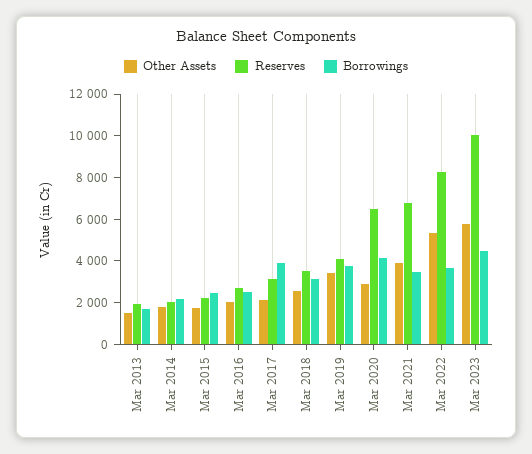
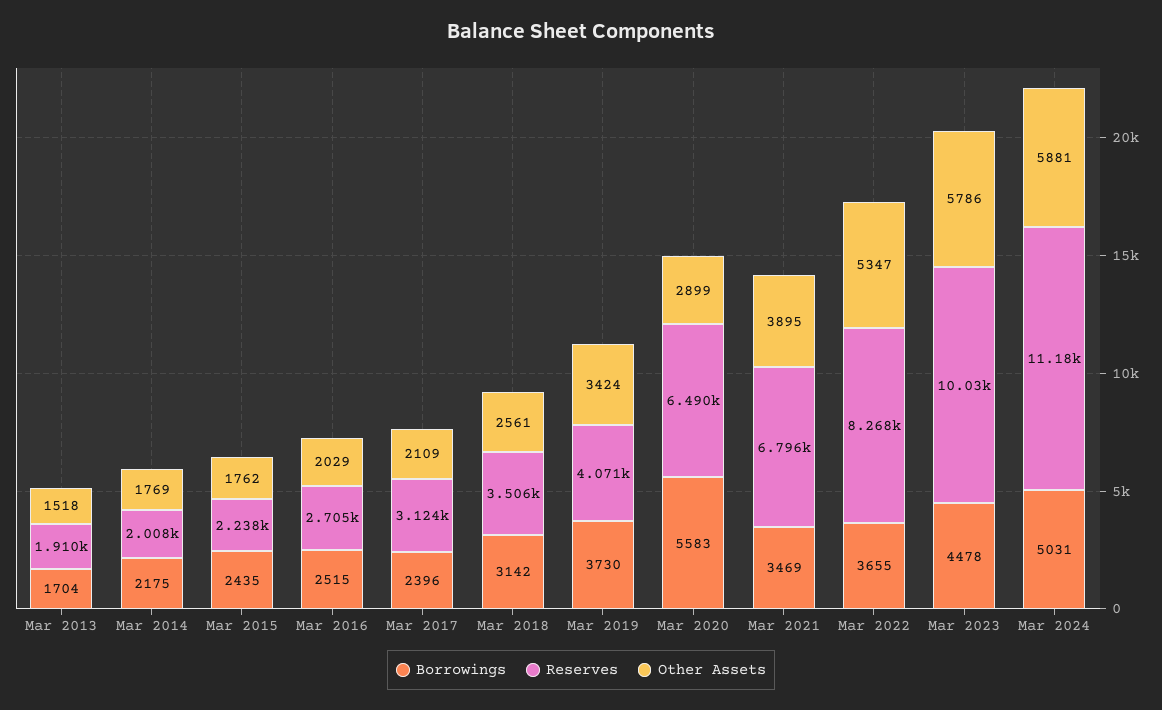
Borrowings, Mar 2017: 4000 -> 2396
Borrowings, Mar 2020: 4000 -> 5583
Borrowings, Mar 2024: none -> 5031
Reserves, Mar 2024: none -> 11180
Other Assets, Mar 2024: none -> 5881

